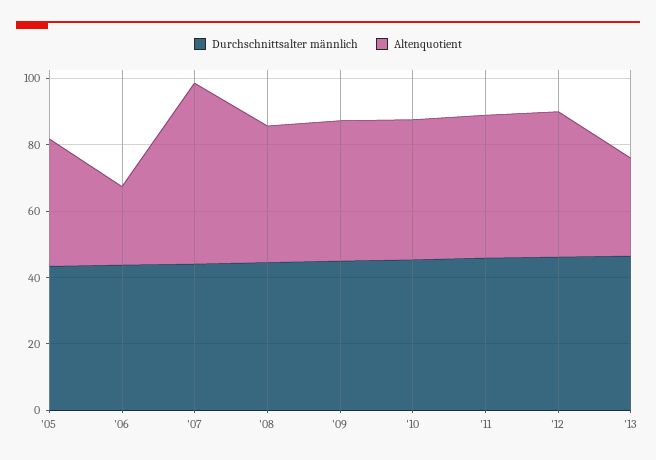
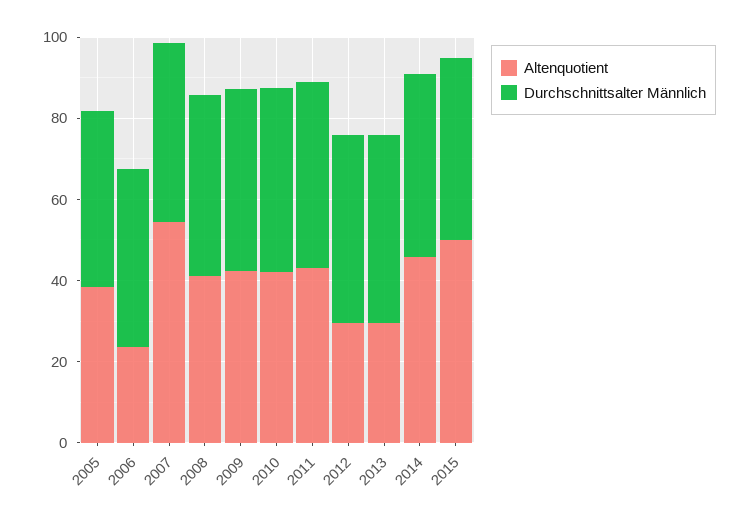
Altenquotient, '12: 45 -> 30
Altenquotient, 2014: none -> 45
Durchschnittsalter männlich, 2014: none -> 45
Altenquotient, 2015: none -> 50
Durchschnittsalter männlich, 2015: none -> 45

